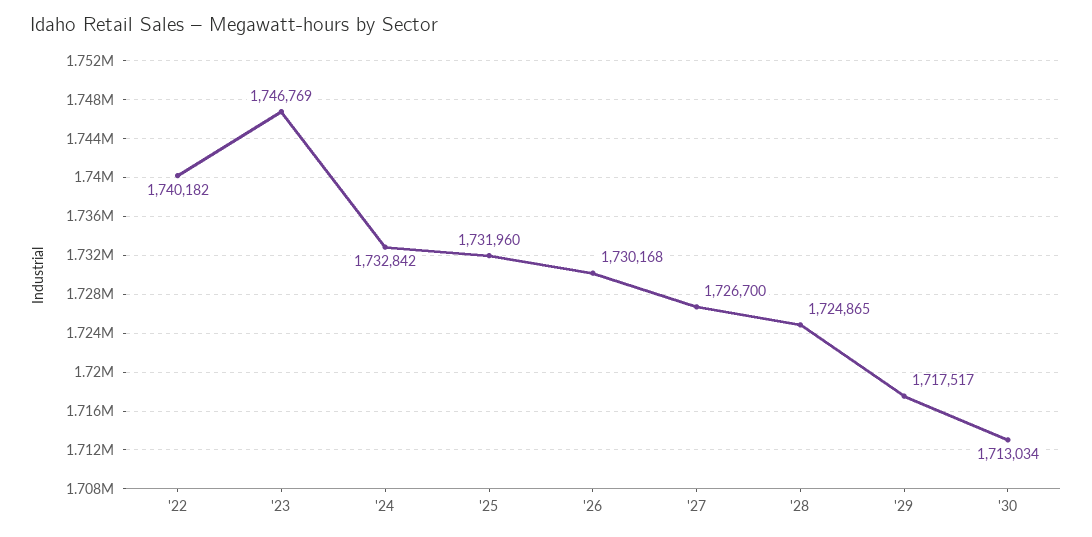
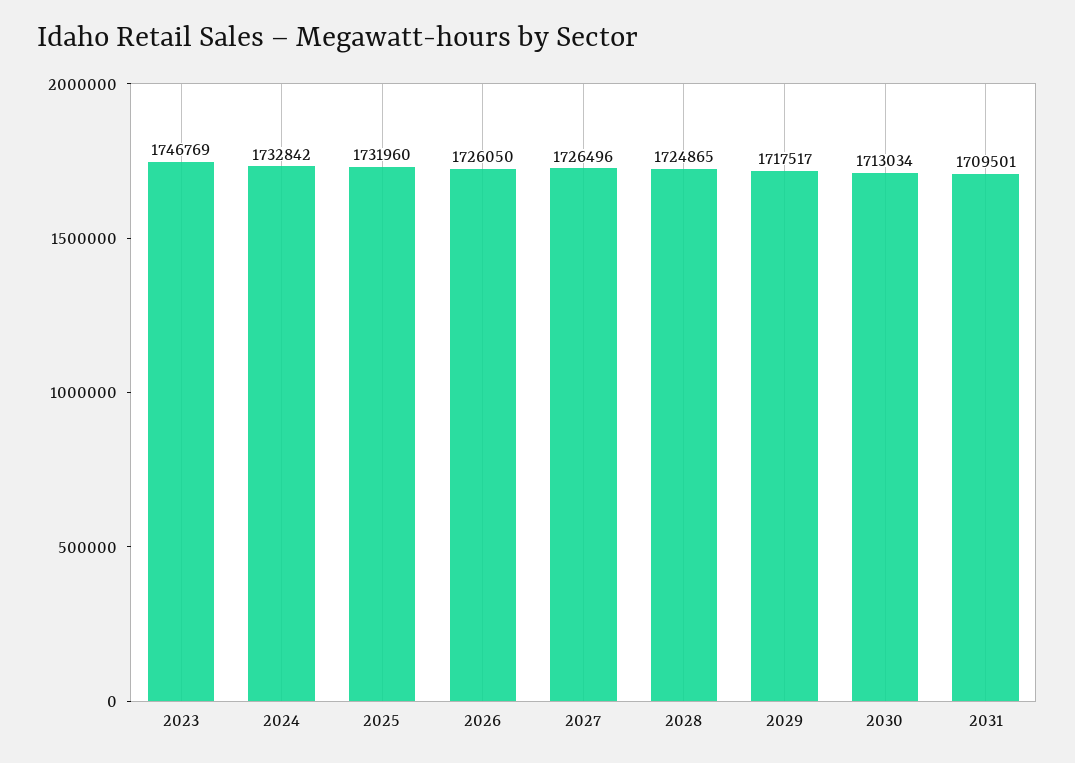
'22: 1740182 -> none
'26: 1730168 -> 1726050
'27: 1726700 -> 1726496
2031: none -> 1709501

